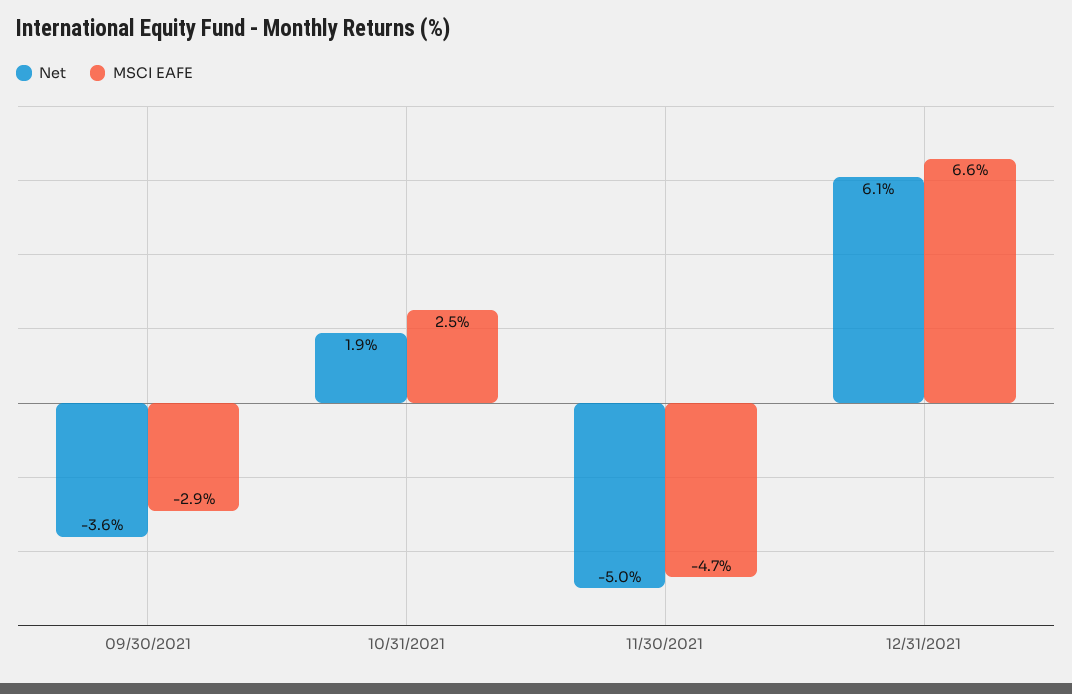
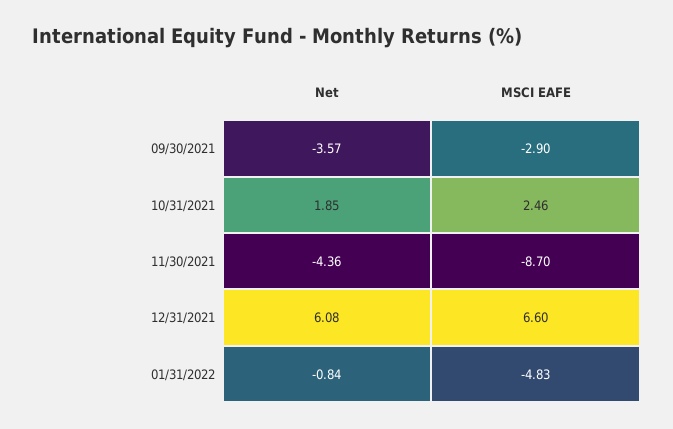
Net, 11/30/2021: -5 -> -4.36
MSCI EAFE, 11/30/2021: -4.7 -> -8.7
Net, 01/31/2022: none -> -0.84
MSCI EAFE, 01/31/2022: none -> -4.83

